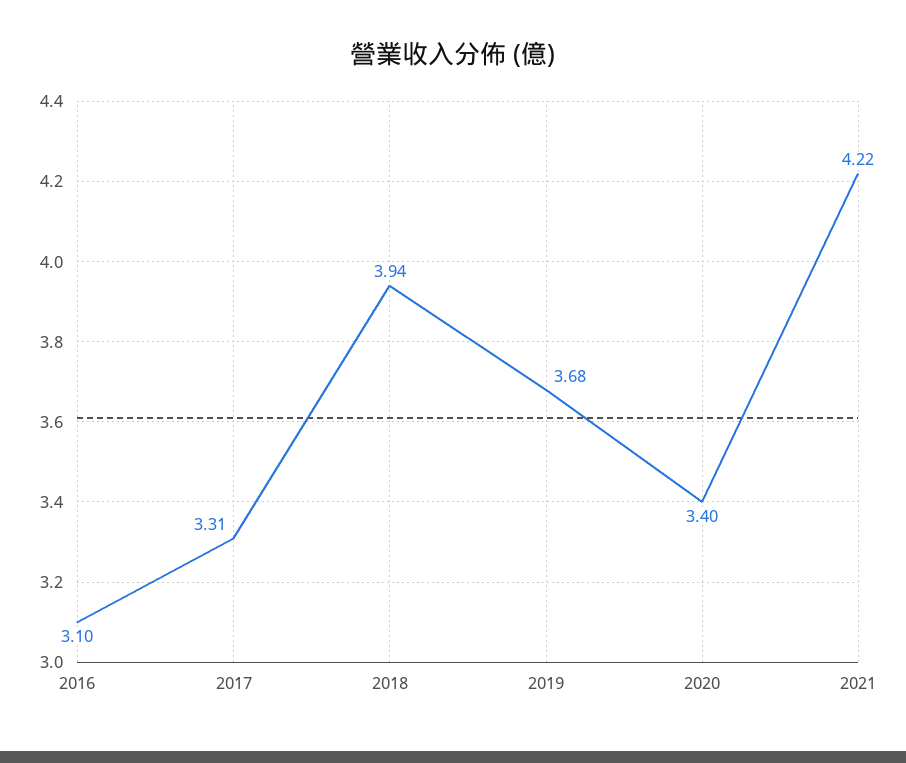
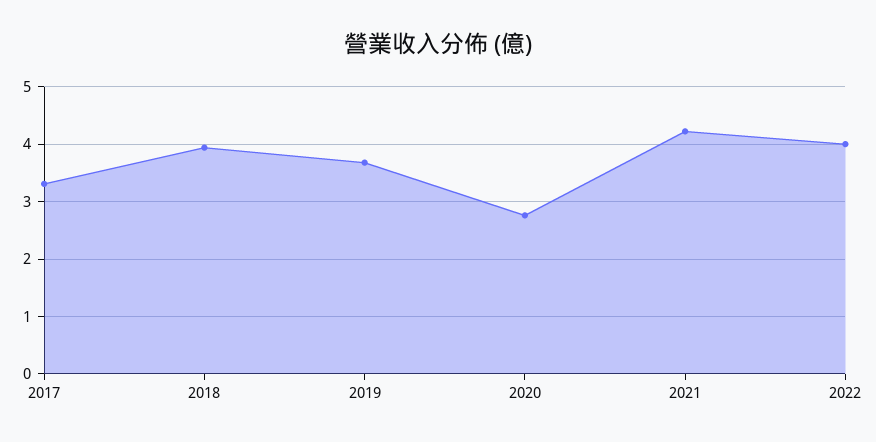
2016: 3.1 -> none
2020: 3.4 -> 2.8
2022: none -> 4

